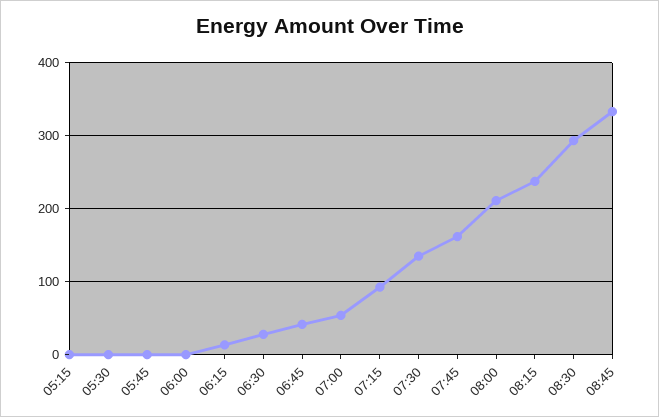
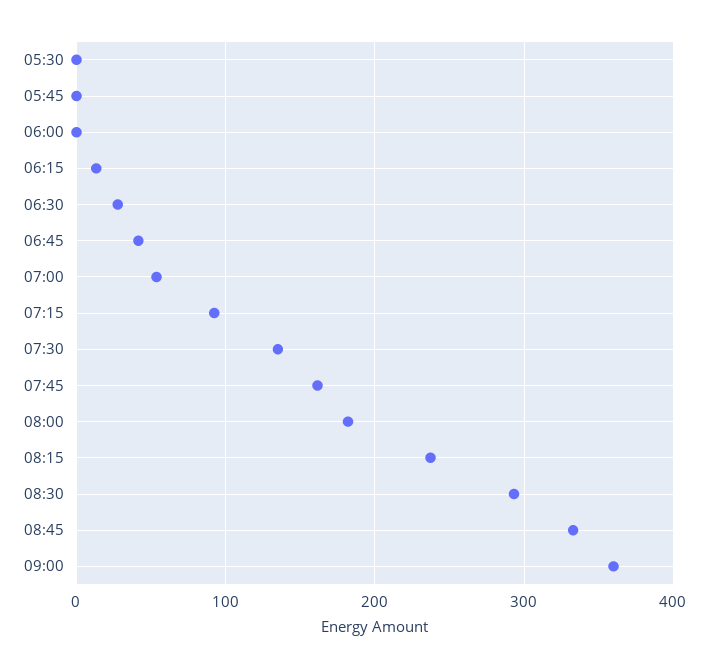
05:15: 0 -> none
08:00: 210 -> 180
09:00: none -> 360

